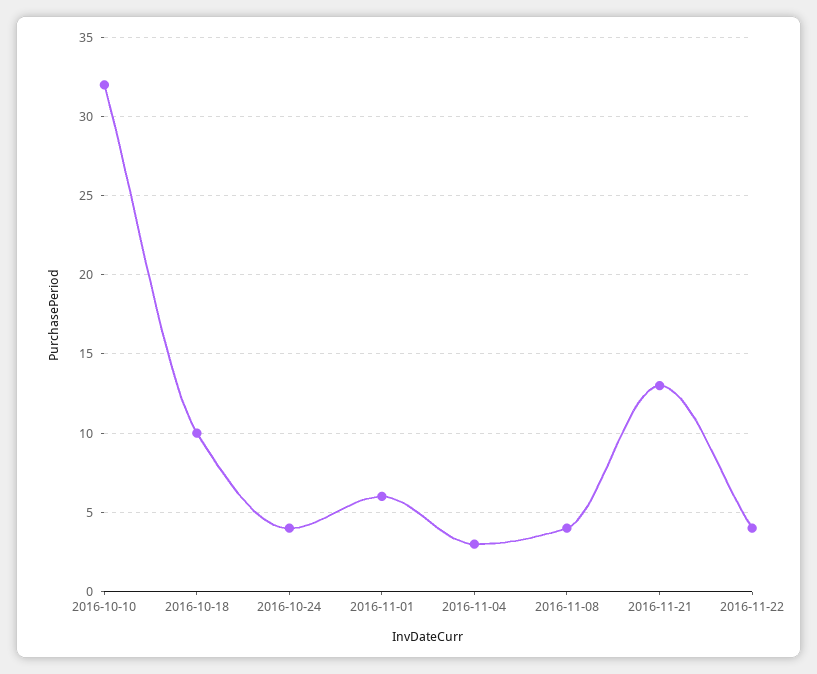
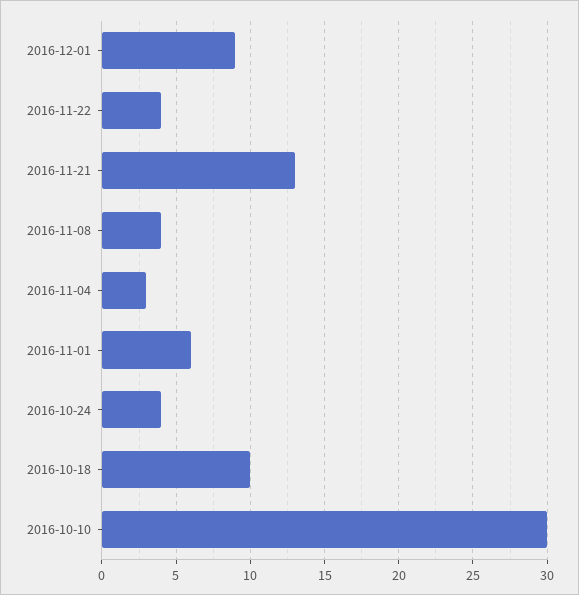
2016-10-10: 32 -> 30
2016-12-01: none -> 9

